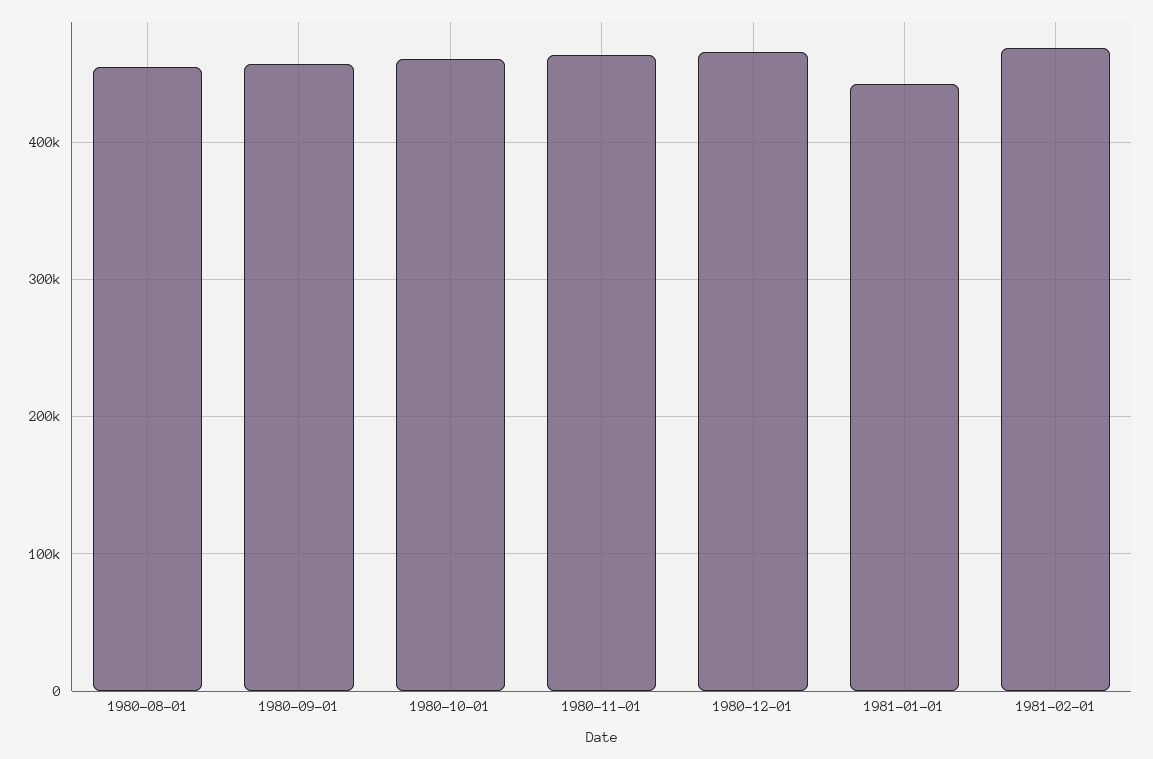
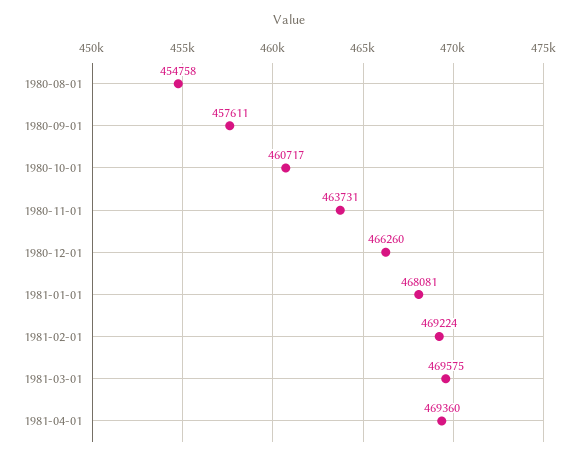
1981-01-01: 440000 -> 468081
1981-03-01: none -> 469575
1981-04-01: none -> 469360

